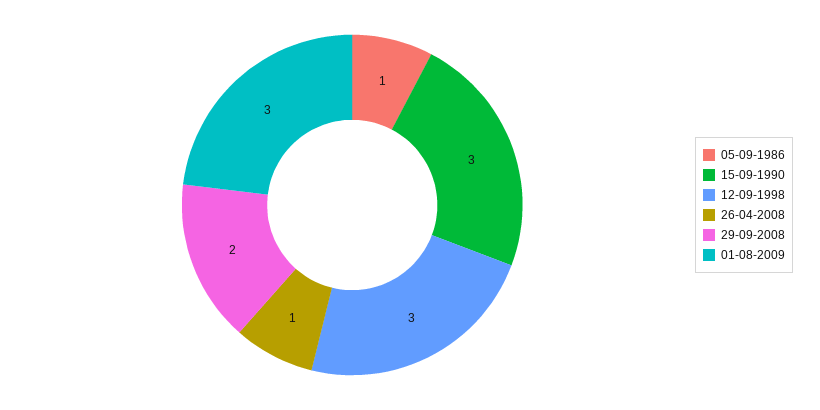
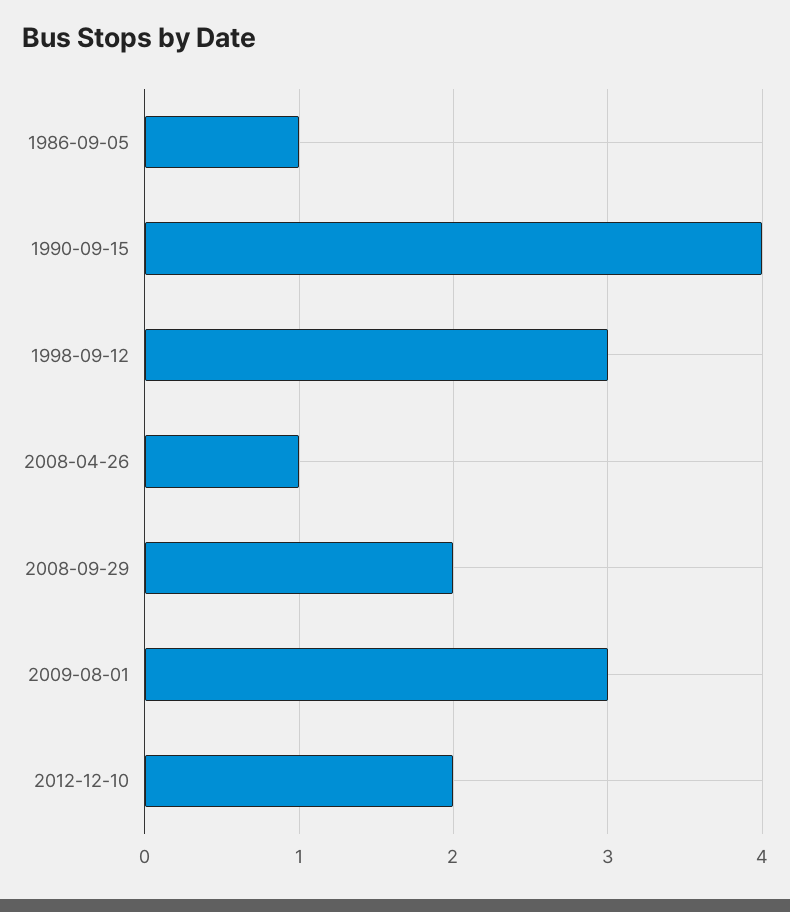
15-09-1990: 3 -> 4
2012-12-10: none -> 2

